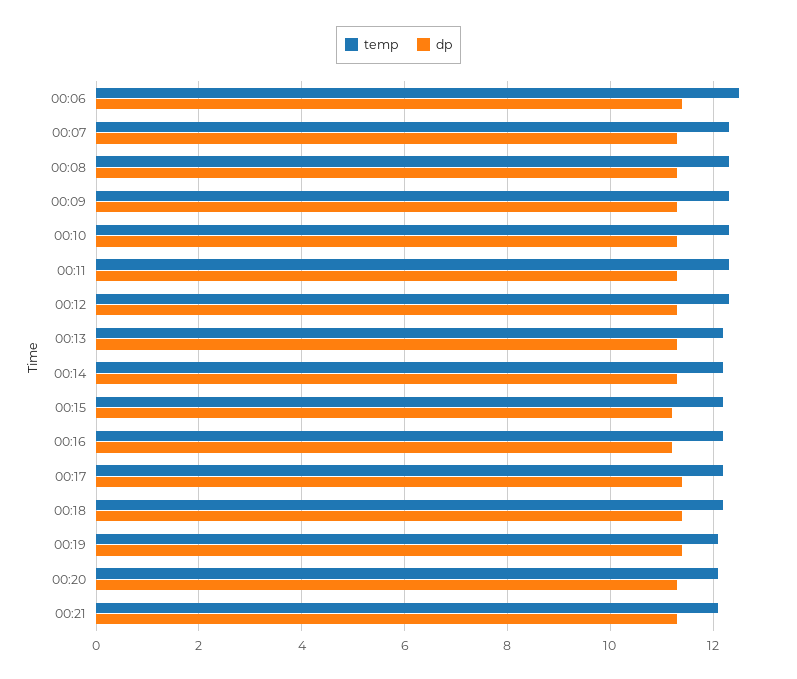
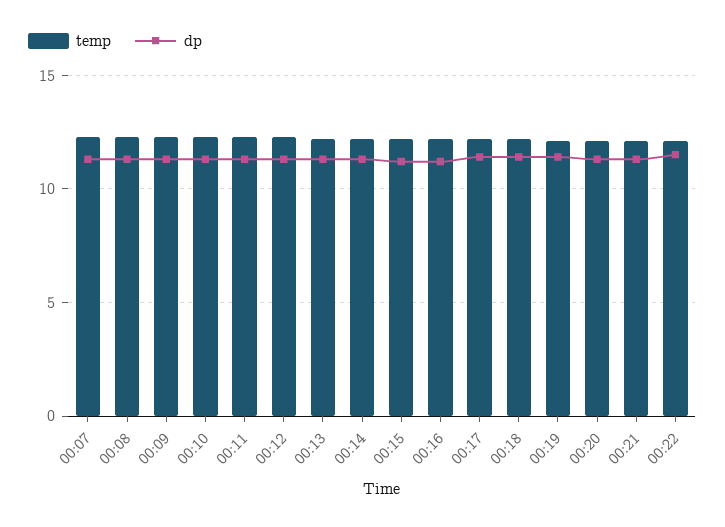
temp, 00:06: 12.5 -> none
dp, 00:06: 11.5 -> none
temp, 00:22: none -> 12
dp, 00:22: none -> 11.5

